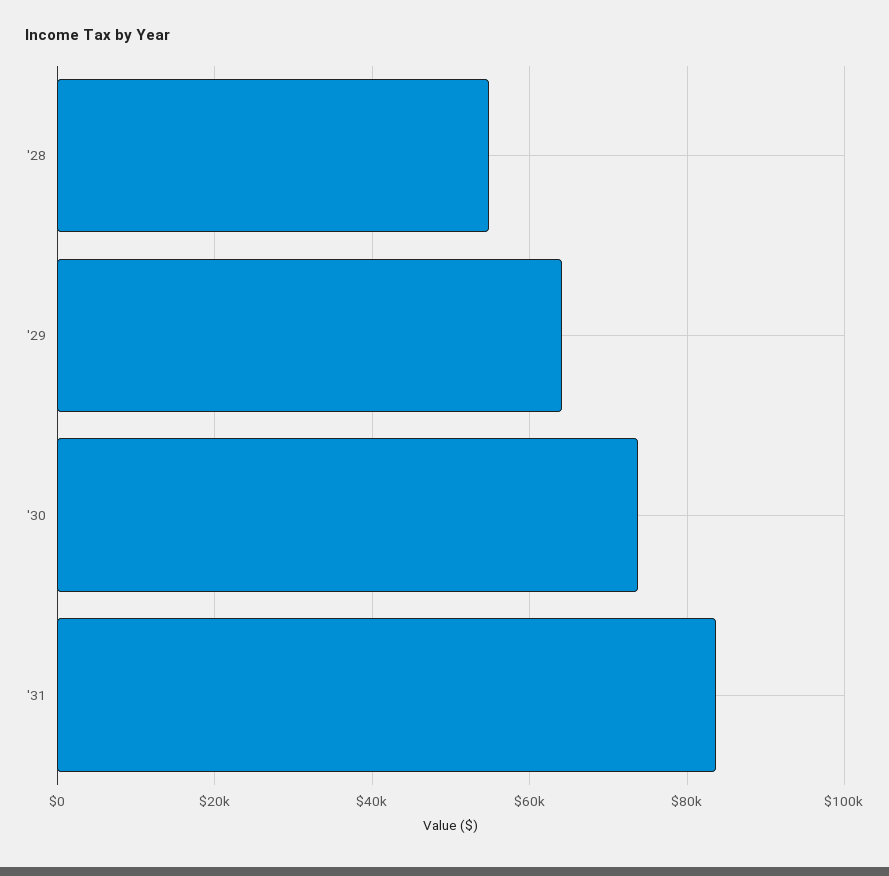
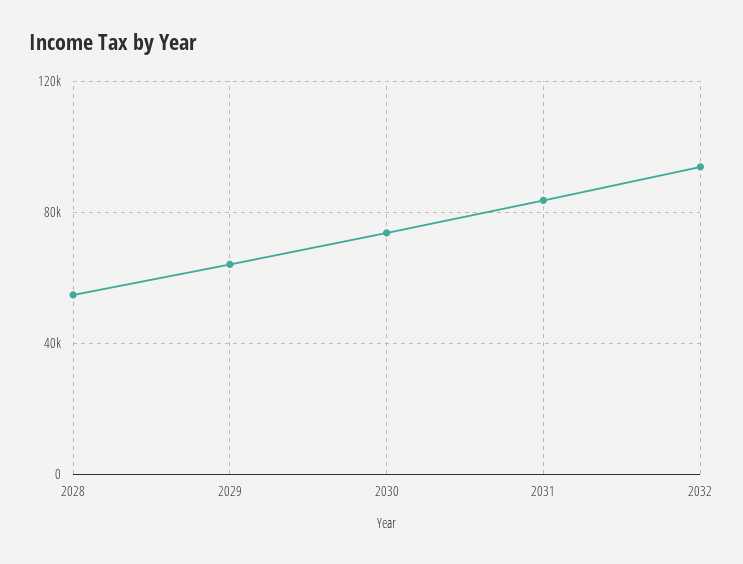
2032: none -> 95000

